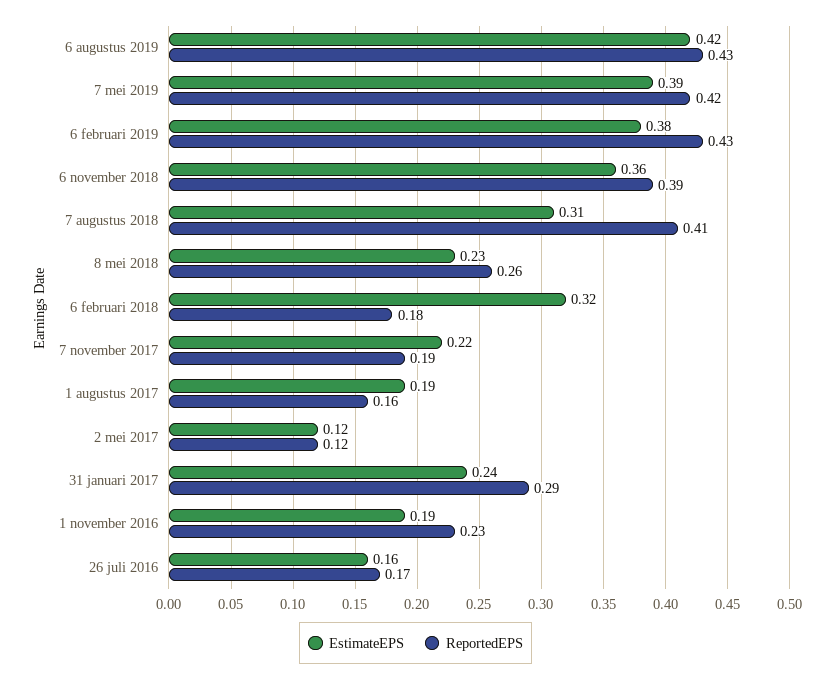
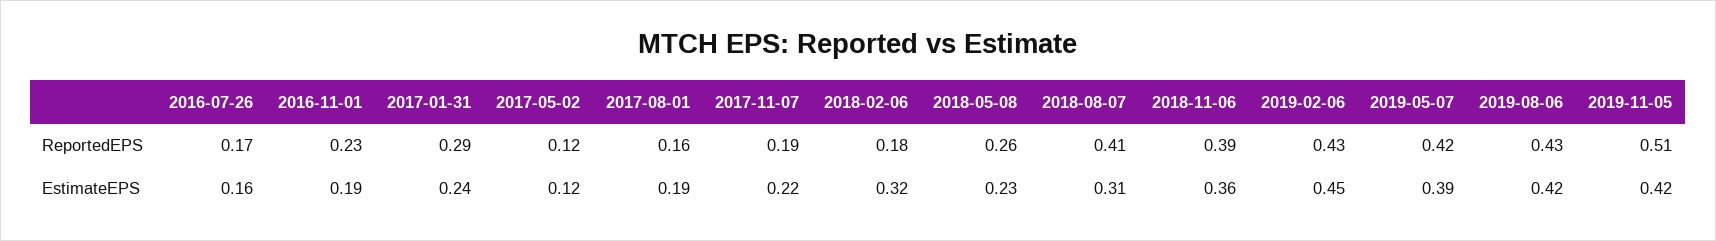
EstimateEPS, 6 februari 2019: 0.38 -> 0.45
ReportedEPS, 2019-11-05: none -> 0.51
EstimateEPS, 2019-11-05: none -> 0.42

